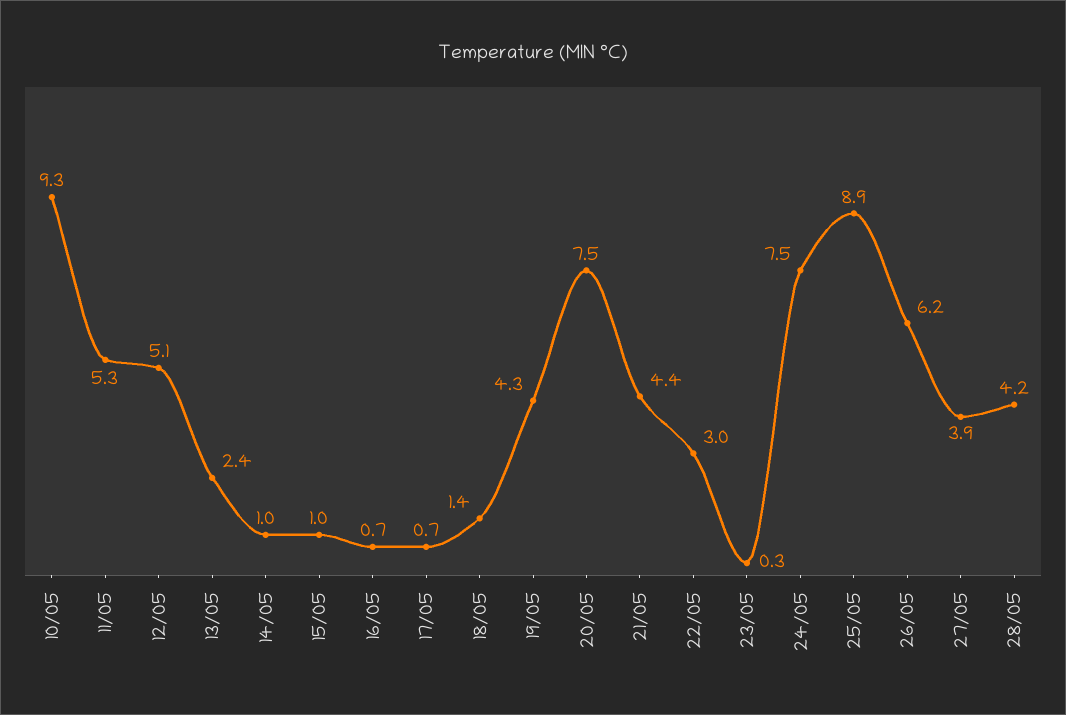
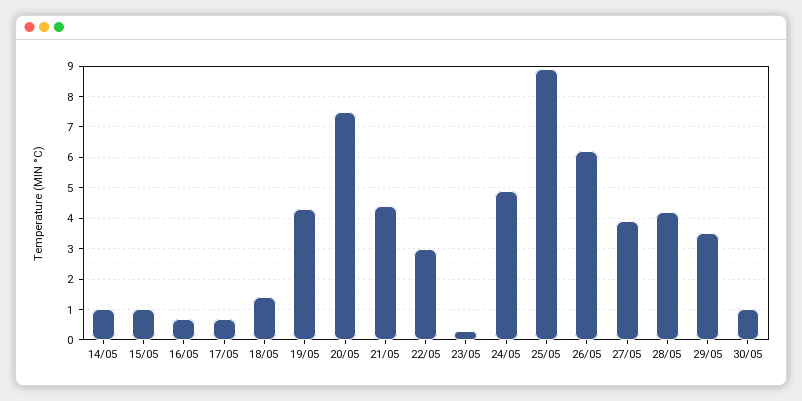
10/05: 9.3 -> none
11/05: 5.3 -> none
12/05: 5.1 -> none
13/05: 2.4 -> none
24/05: 7.5 -> 5
29/05: none -> 3.5
30/05: none -> 1

